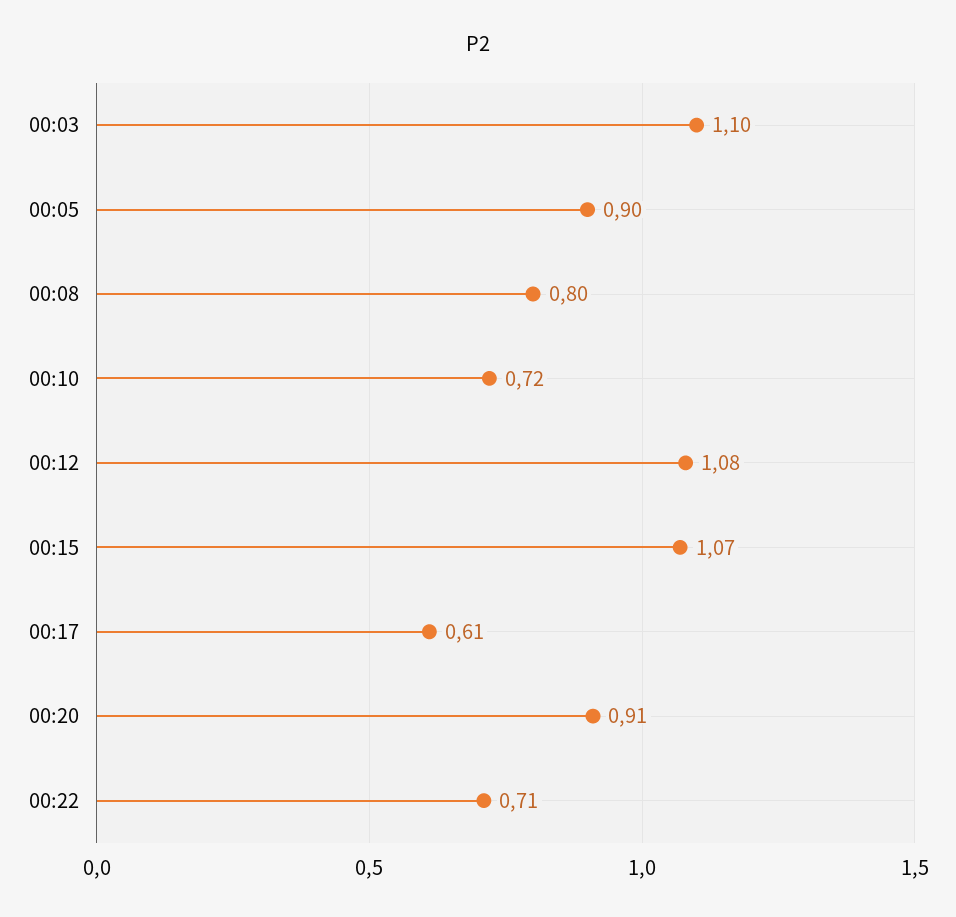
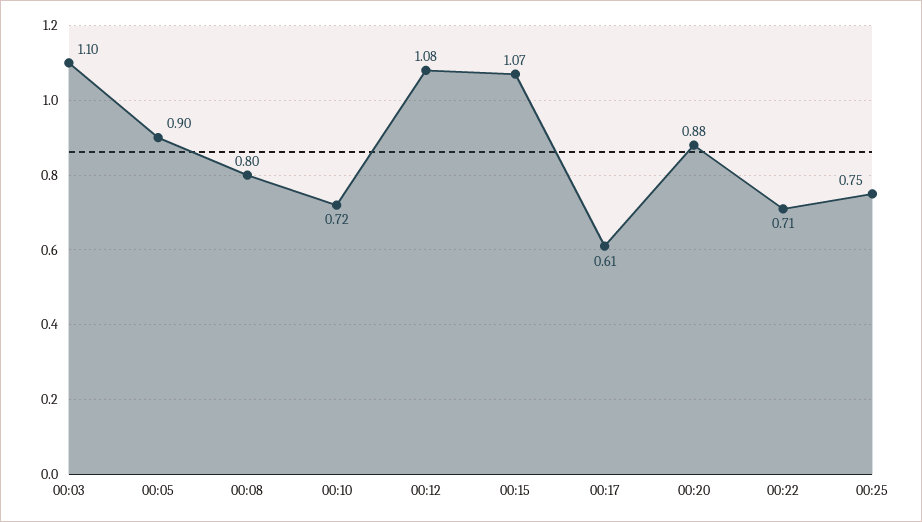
00:20: 0.91 -> 0.88
00:25: none -> 0.75

